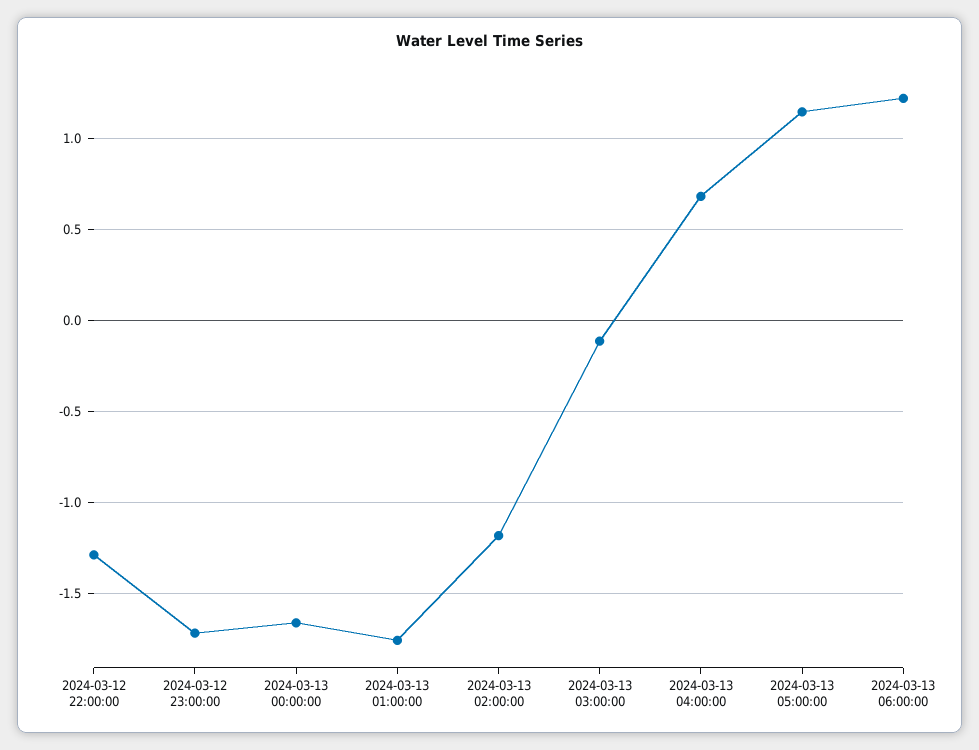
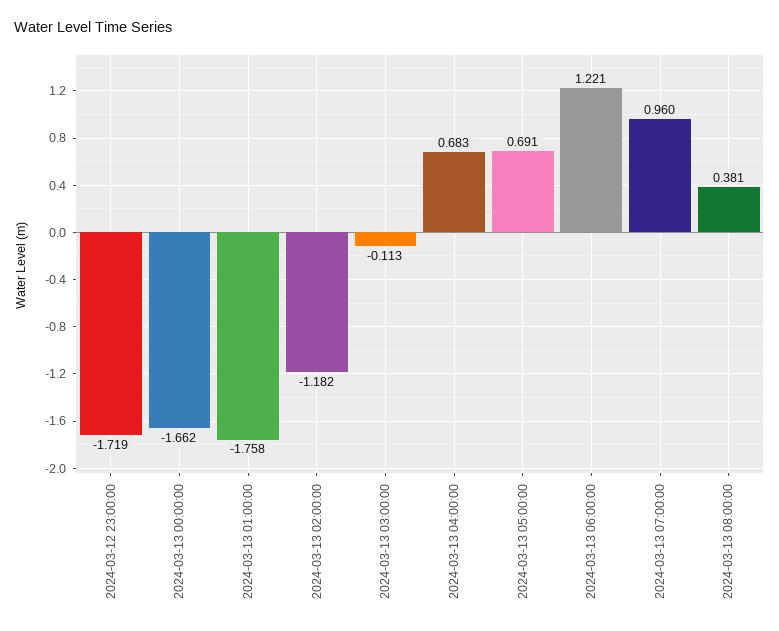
2024-03-12 22:00:00: -1.3 -> none
2024-03-13 05:00:00: 1.15 -> 0.691
2024-03-13 07:00:00: none -> 0.96
2024-03-13 08:00:00: none -> 0.381

